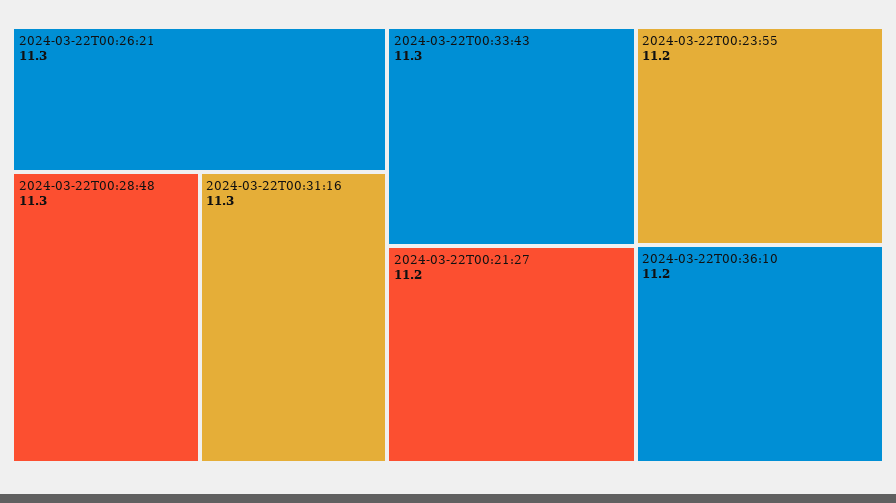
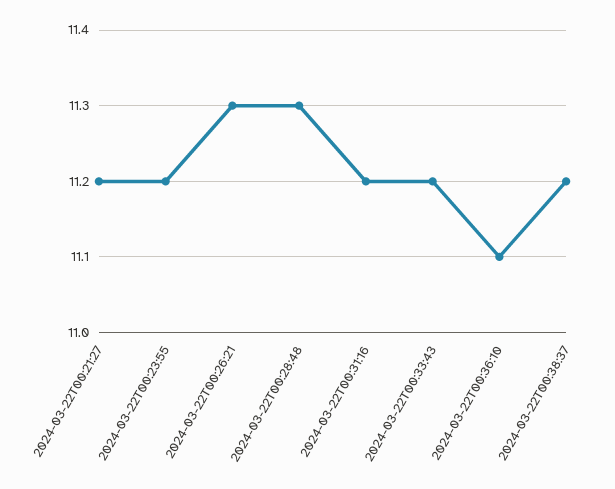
2024-03-22T00:31:16: 11.3 -> 11.2
2024-03-22T00:33:43: 11.3 -> 11.2
2024-03-22T00:36:10: 11.2 -> 11.1
2024-03-22T00:38:37: none -> 11.2

